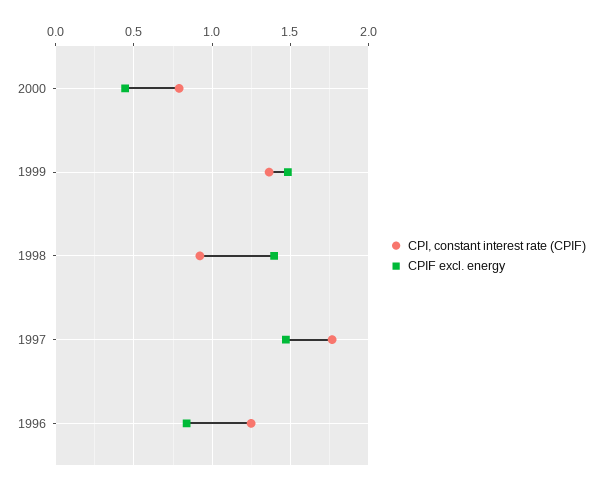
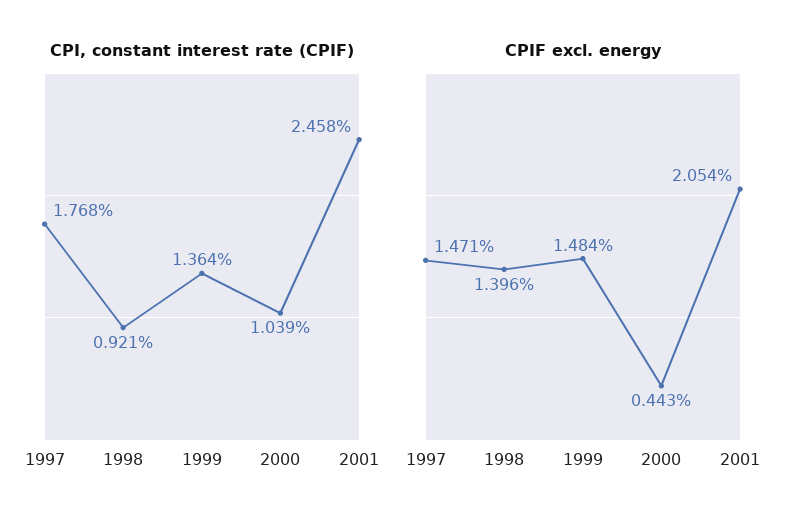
CPI, constant interest rate (CPIF), 2000: 0.8 -> 1.039
CPI, constant interest rate (CPIF), 1996: 1.25 -> none
CPIF excl. energy, 1996: 0.85 -> none
CPI, constant interest rate (CPIF), 2001: none -> 2.458
CPIF excl. energy, 2001: none -> 2.054

